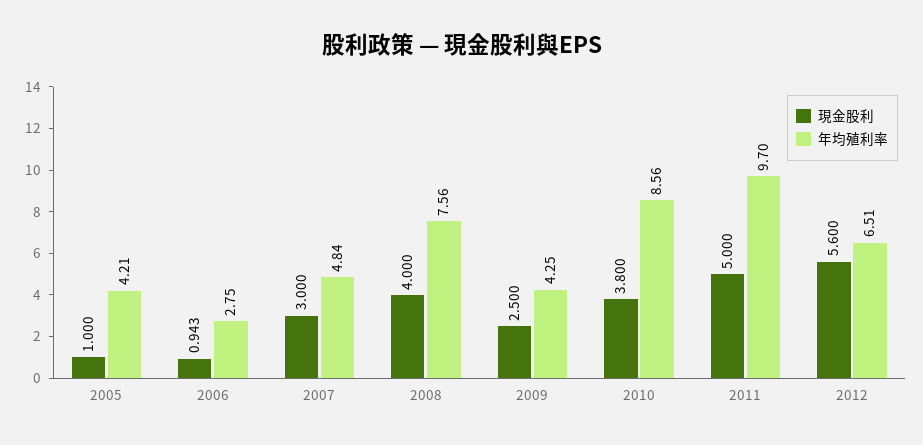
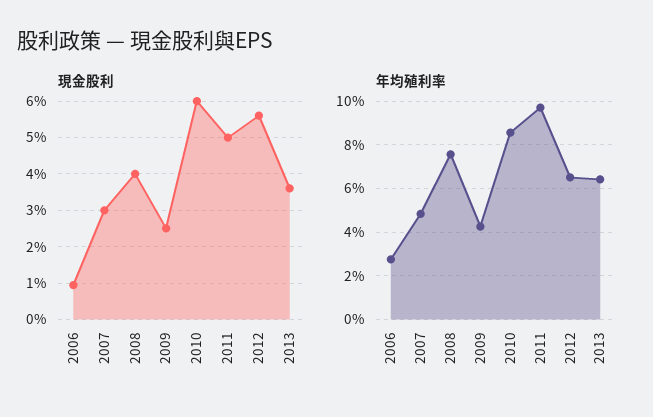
現金股利, 2005: 1 -> none
年均殖利率, 2005: 4.21 -> none
現金股利, 2010: 3.8 -> 6
現金股利, 2013: none -> 3.6
年均殖利率, 2013: none -> 6.5

